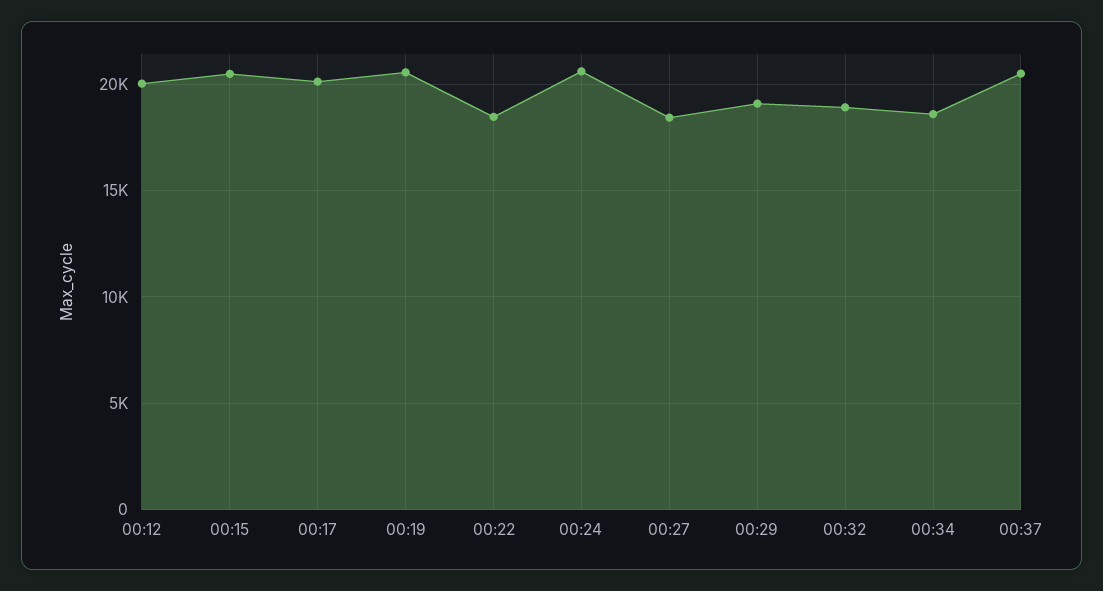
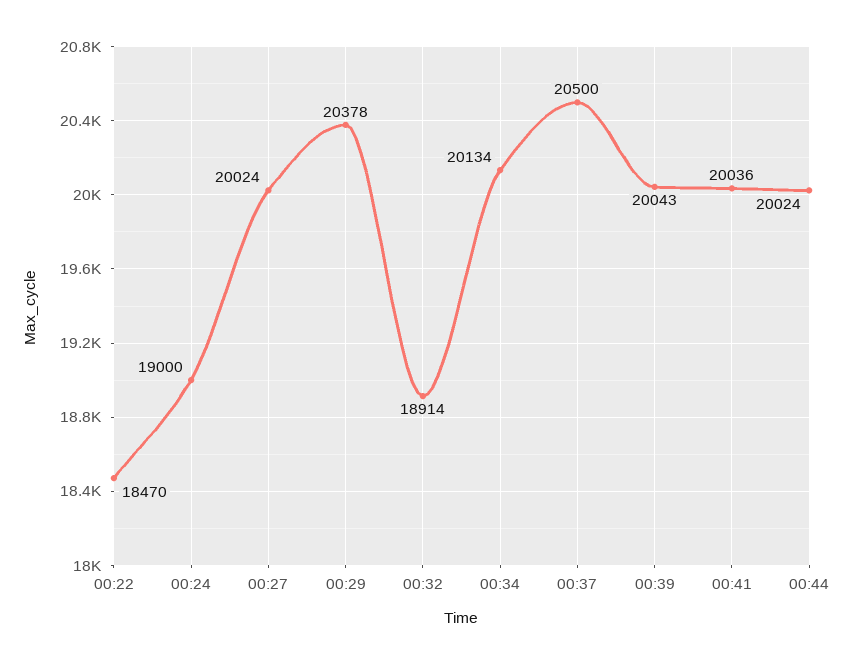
00:12: 20000 -> none
00:15: 20500 -> none
00:17: 20000 -> none
00:19: 20500 -> none
00:24: 20500 -> 19000
00:27: 18500 -> 20024
00:29: 19000 -> 20378
00:34: 18500 -> 20134
00:39: none -> 20043
00:41: none -> 20036
00:44: none -> 20024

